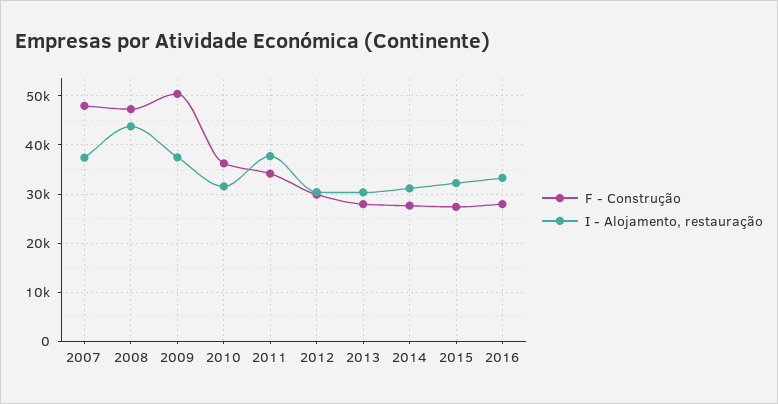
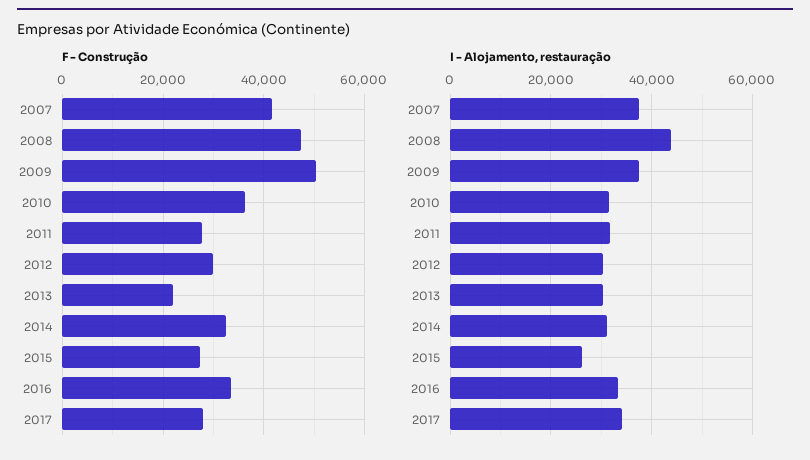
F - Construção, 2007: 48000 -> 42000
F - Construção, 2011: 34000 -> 28000
I - Alojamento, restauração, 2011: 38000 -> 32000
F - Construção, 2013: 28000 -> 22000
F - Construção, 2014: 28000 -> 32000
I - Alojamento, restauração, 2015: 32000 -> 26000
F - Construção, 2016: 28000 -> 34000
F - Construção, 2017: none -> 28000
I - Alojamento, restauração, 2017: none -> 34000

